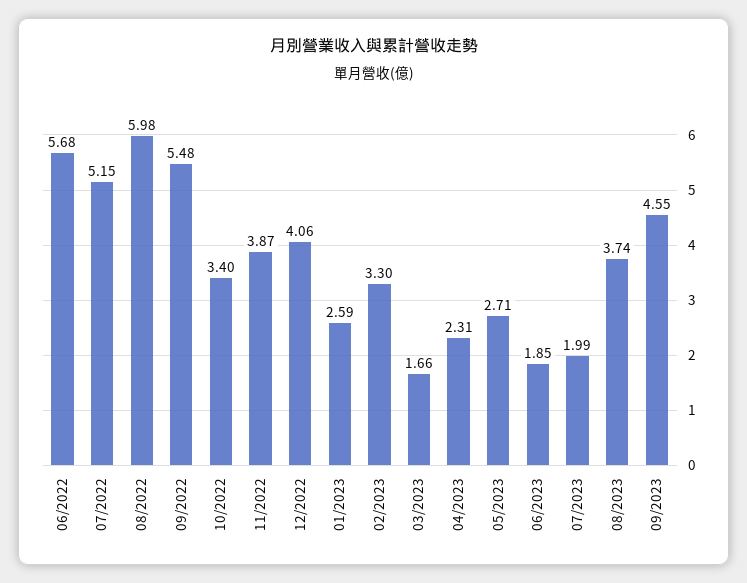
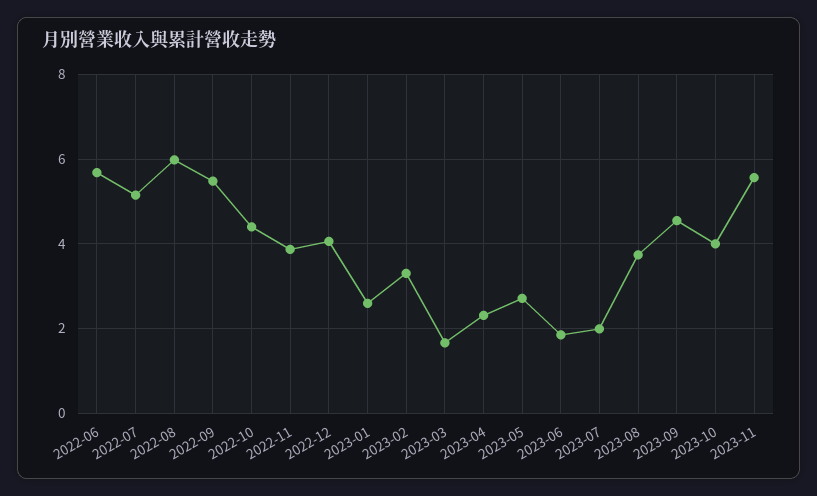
10/2022: 3.4 -> 4.4
2023-10: none -> 4
2023-11: none -> 5.6

